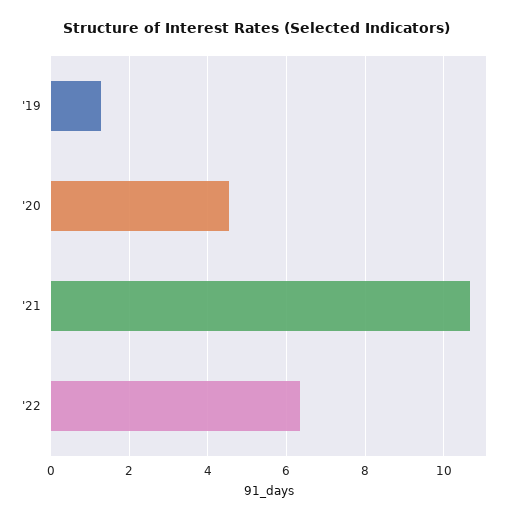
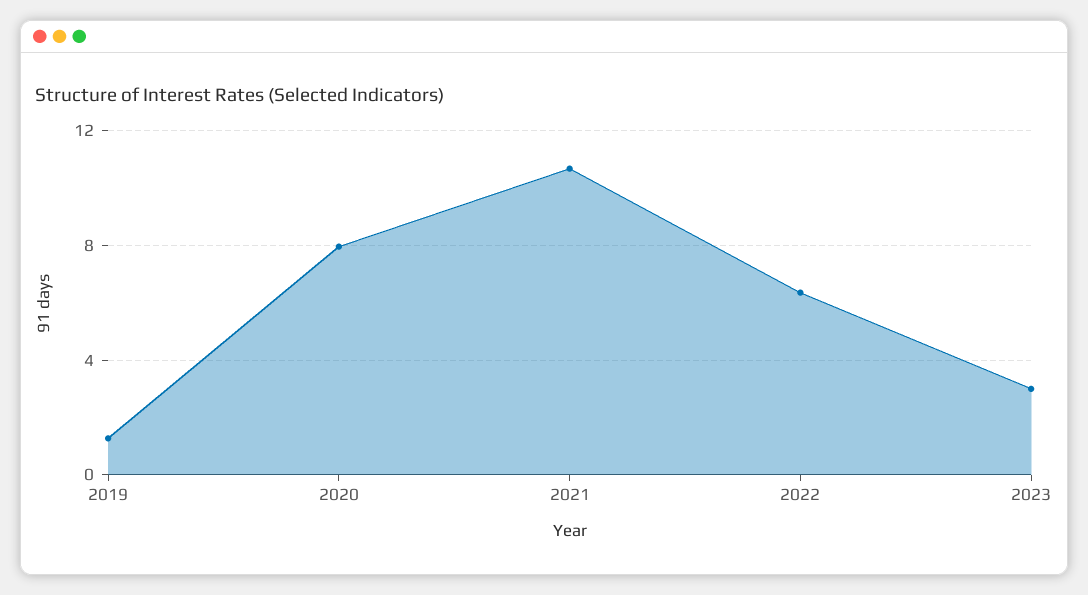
'20: 4.6 -> 8
2023: none -> 3

